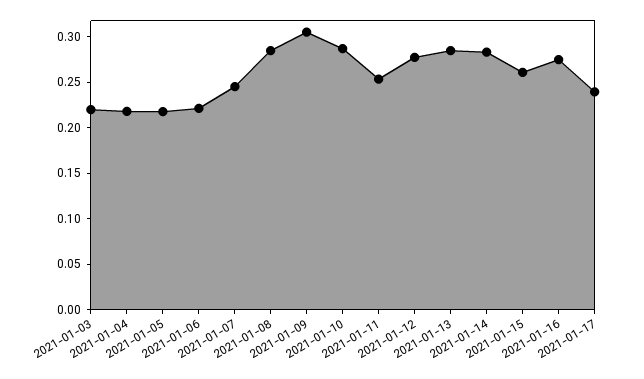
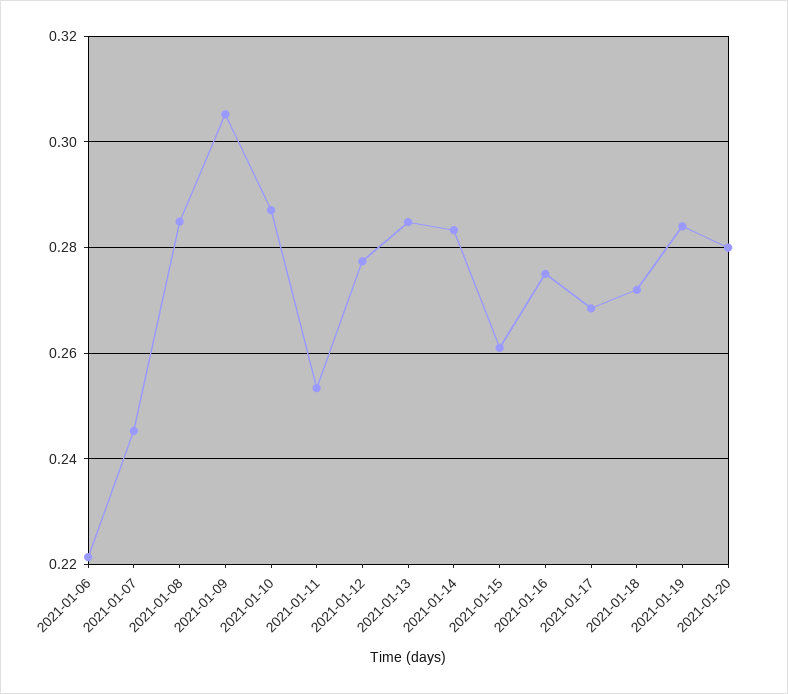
2021-01-03: 0.22 -> none
2021-01-04: 0.22 -> none
2021-01-05: 0.22 -> none
2021-01-17: 0.24 -> 0.268
2021-01-18: none -> 0.272
2021-01-19: none -> 0.284
2021-01-20: none -> 0.28

